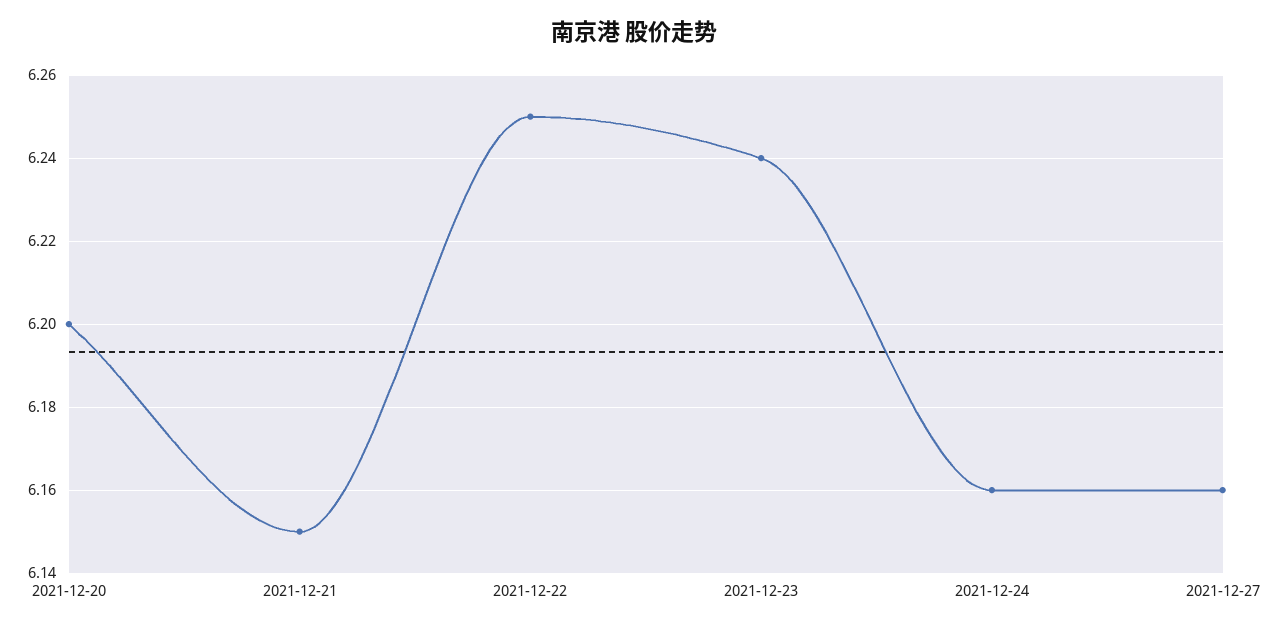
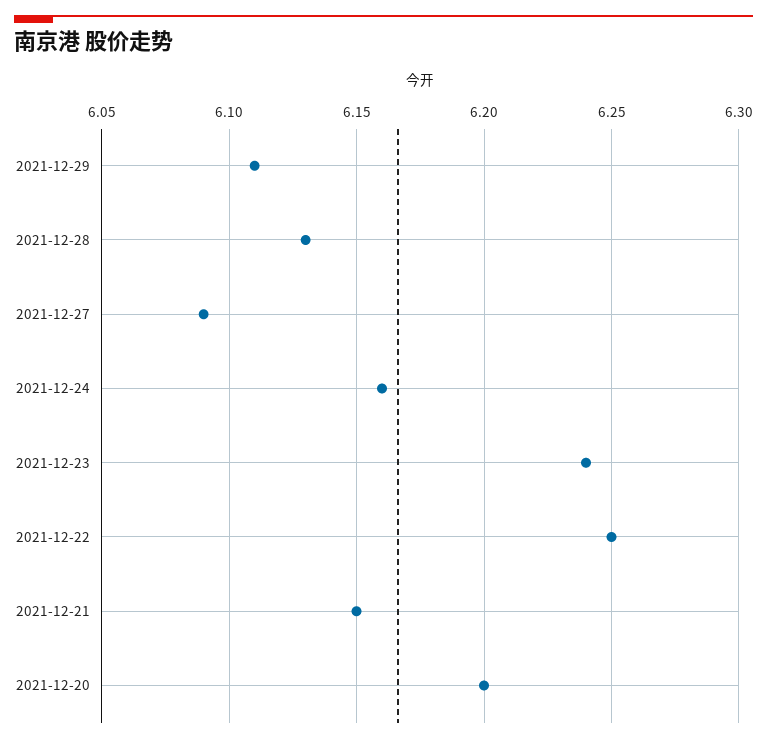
2021-12-27: 6.16 -> 6.09
2021-12-29: none -> 6.11
2021-12-28: none -> 6.13

